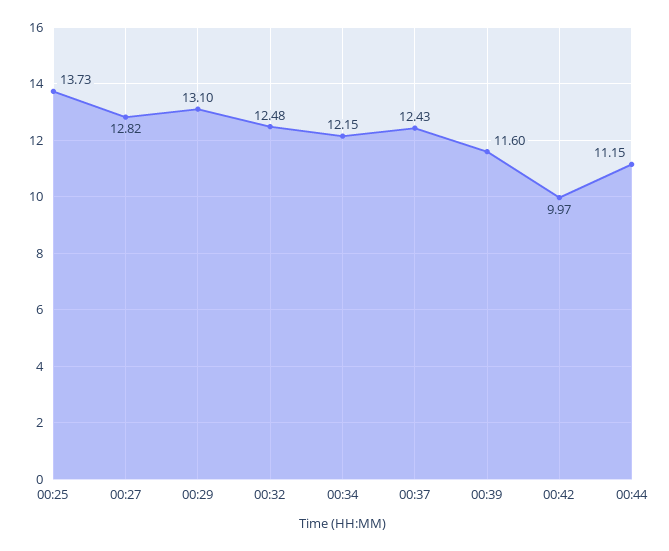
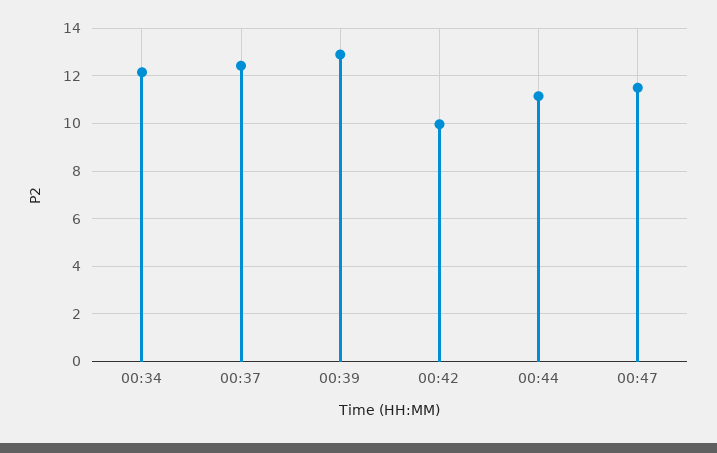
00:25: 13.73 -> none
00:27: 12.82 -> none
00:29: 13.1 -> none
00:32: 12.48 -> none
00:39: 11.6 -> 13
00:47: none -> 11.5

